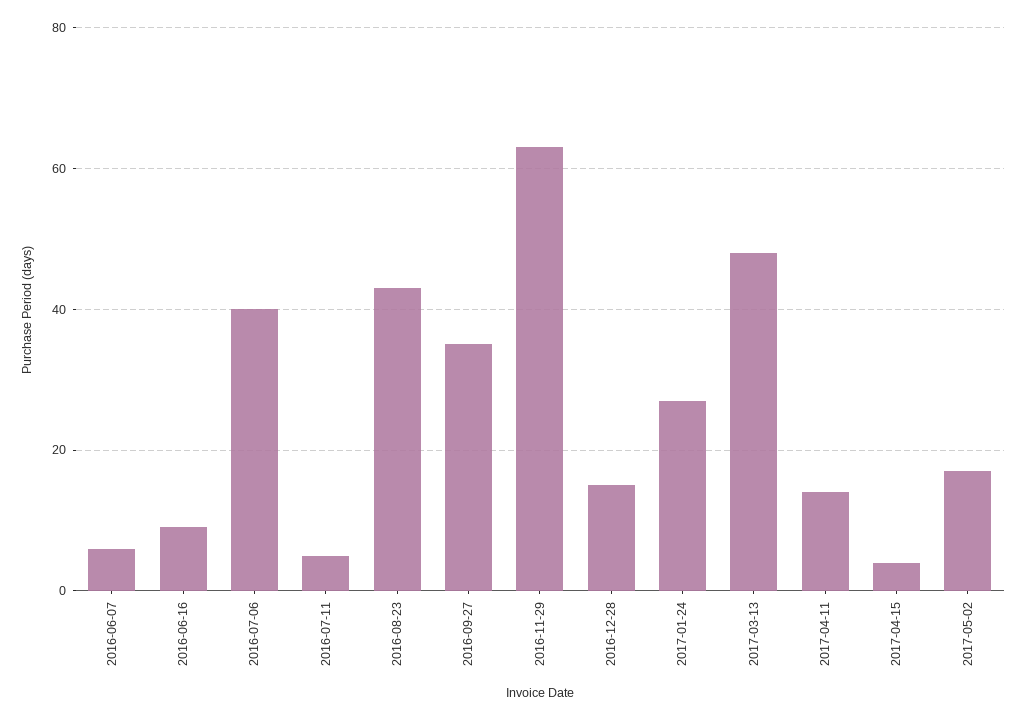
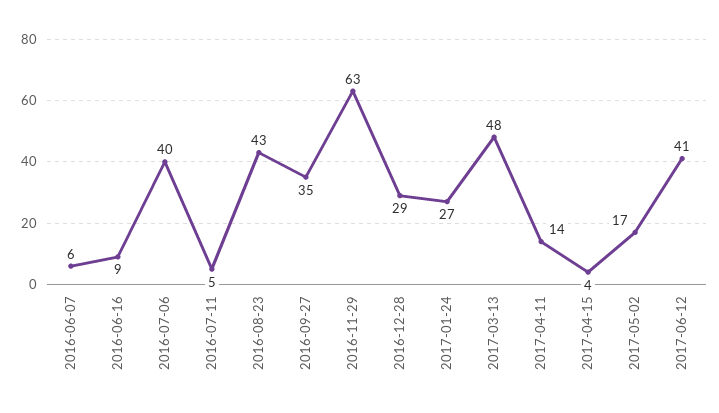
2016-12-28: 15 -> 29
2017-06-12: none -> 41

